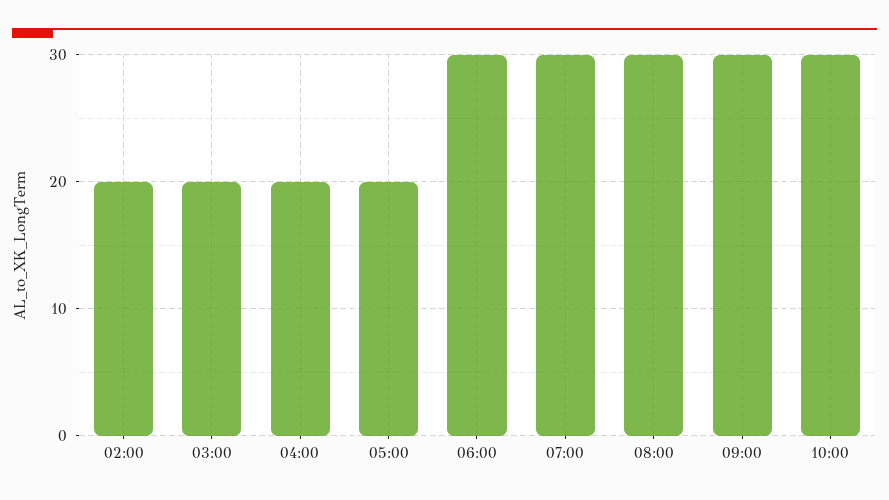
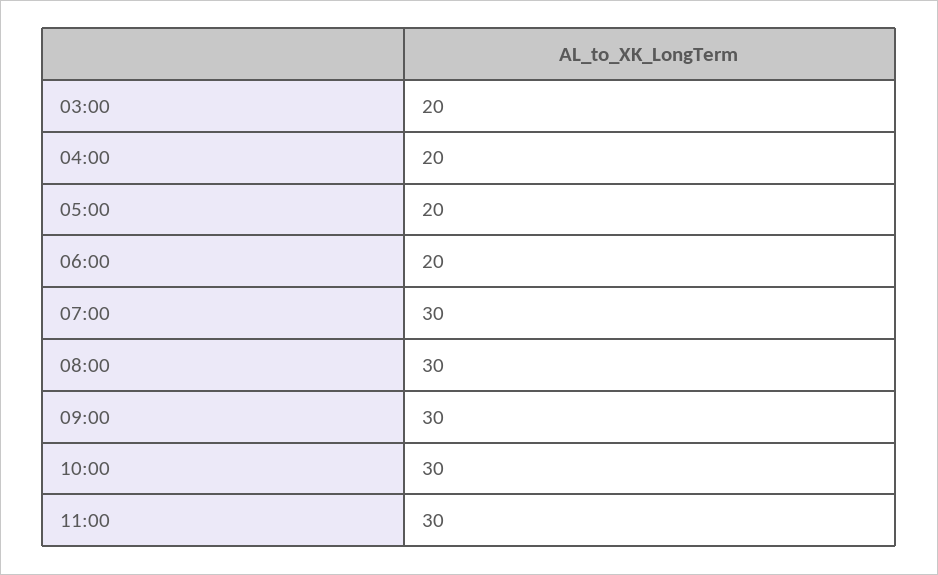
02:00: 20 -> none
06:00: 30 -> 20
11:00: none -> 30

